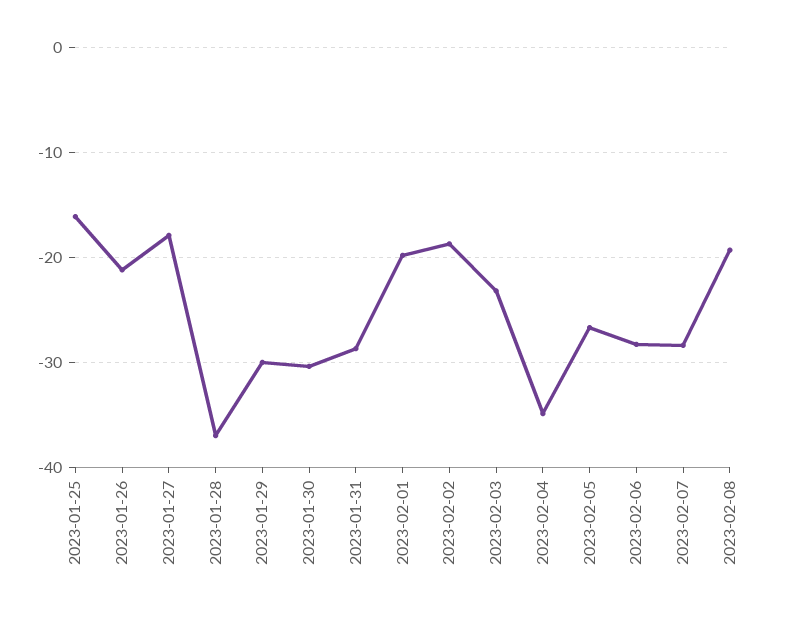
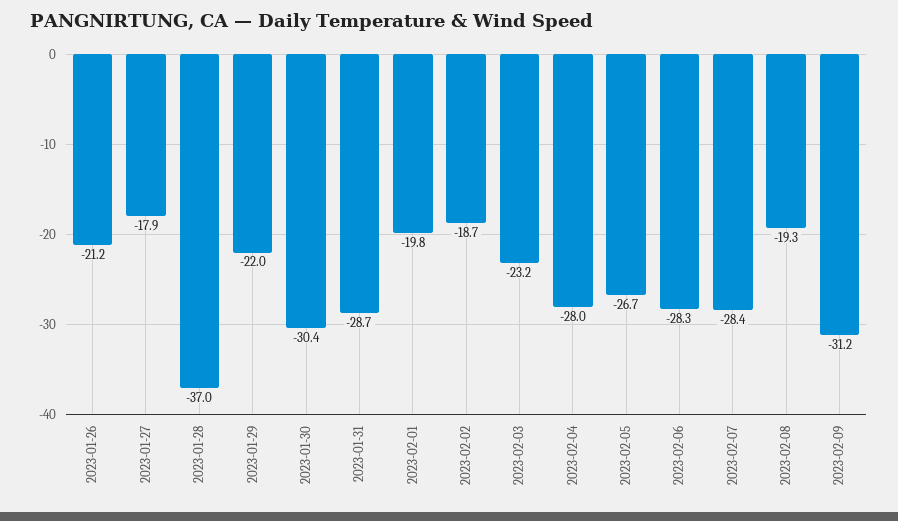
2023-01-25: -16 -> none
2023-01-29: -30 -> -22
2023-02-04: -35 -> -28
2023-02-09: none -> -31.2

